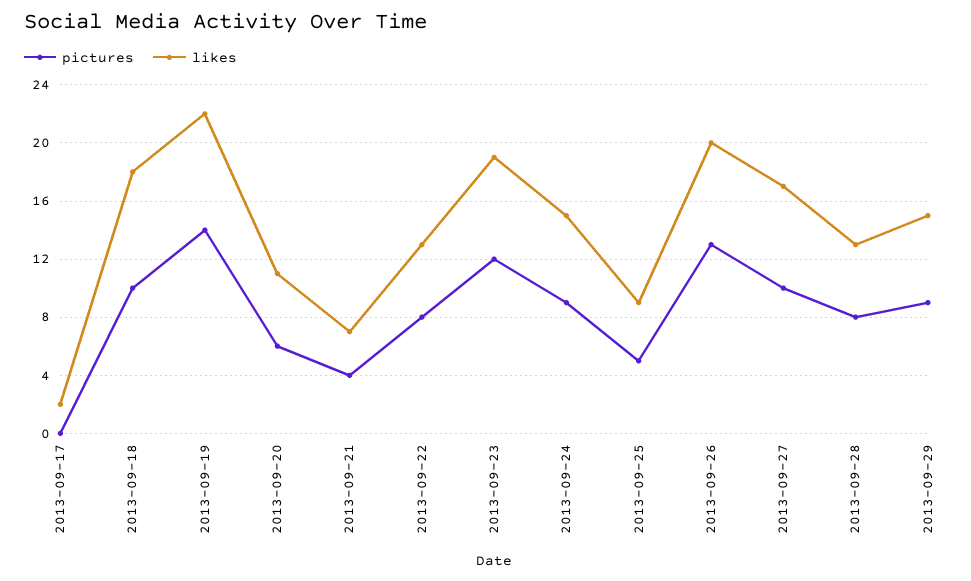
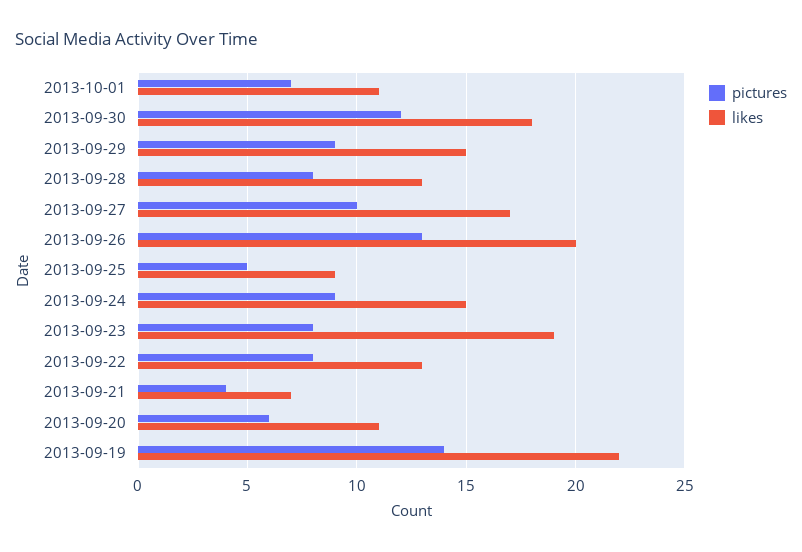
pictures, 2013-09-17: 0 -> none
likes, 2013-09-17: 2 -> none
pictures, 2013-09-18: 10 -> none
likes, 2013-09-18: 18 -> none
pictures, 2013-09-23: 12 -> 8
pictures, 2013-10-01: none -> 7
likes, 2013-10-01: none -> 11
pictures, 2013-09-30: none -> 12
likes, 2013-09-30: none -> 18

